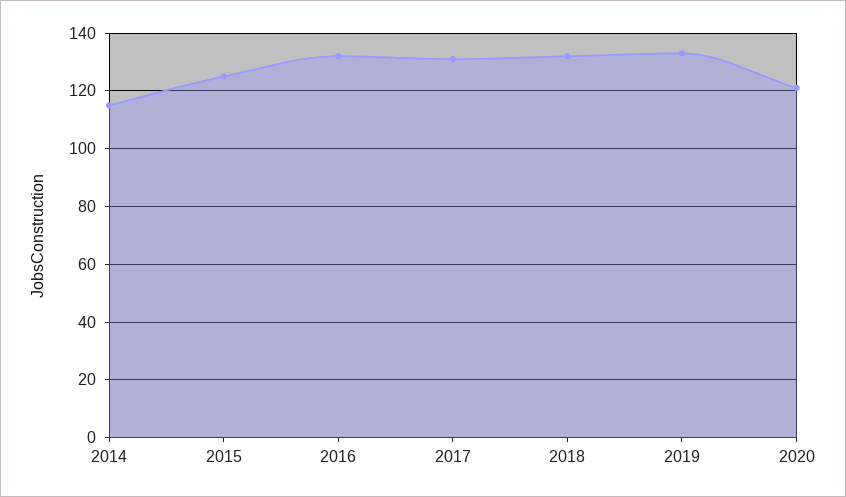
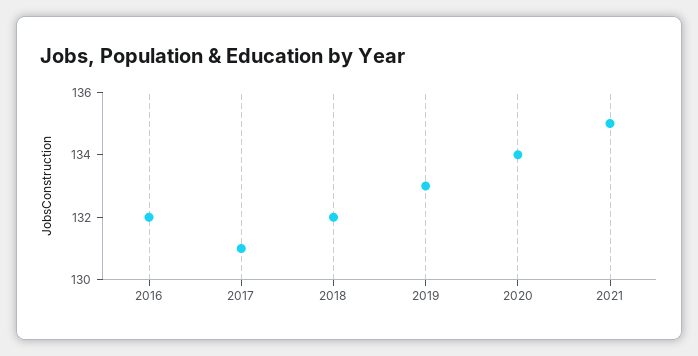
2014: 115 -> none
2015: 125 -> none
2020: 120 -> 134
2021: none -> 135

